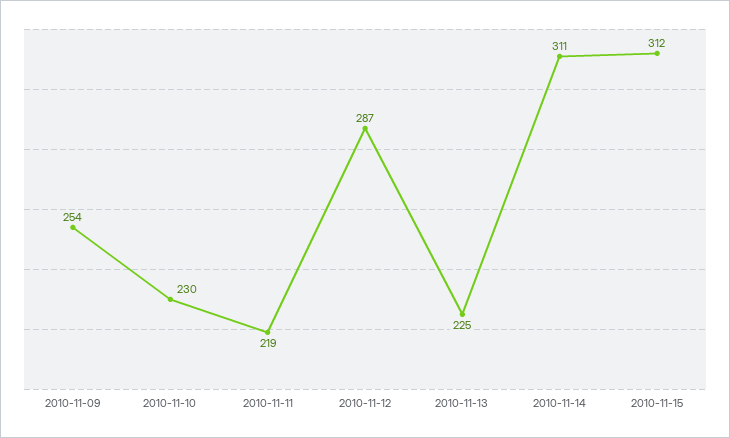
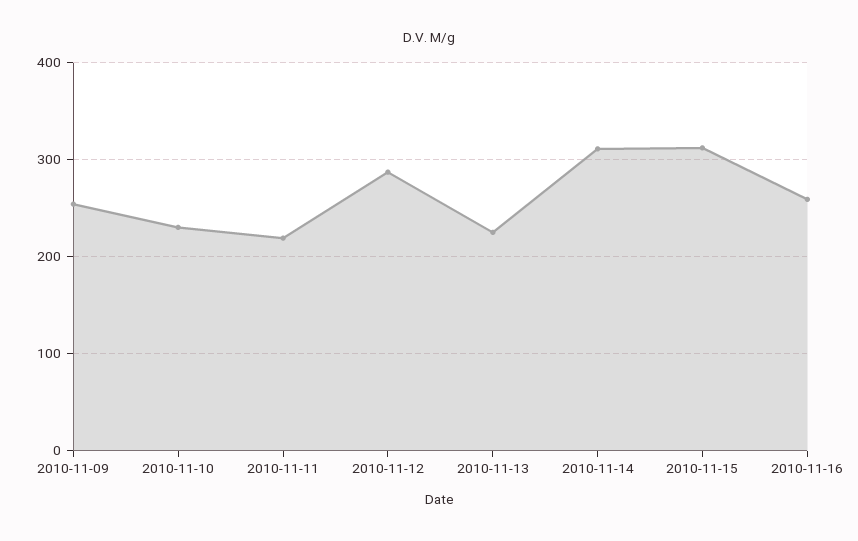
2010-11-16: none -> 260

